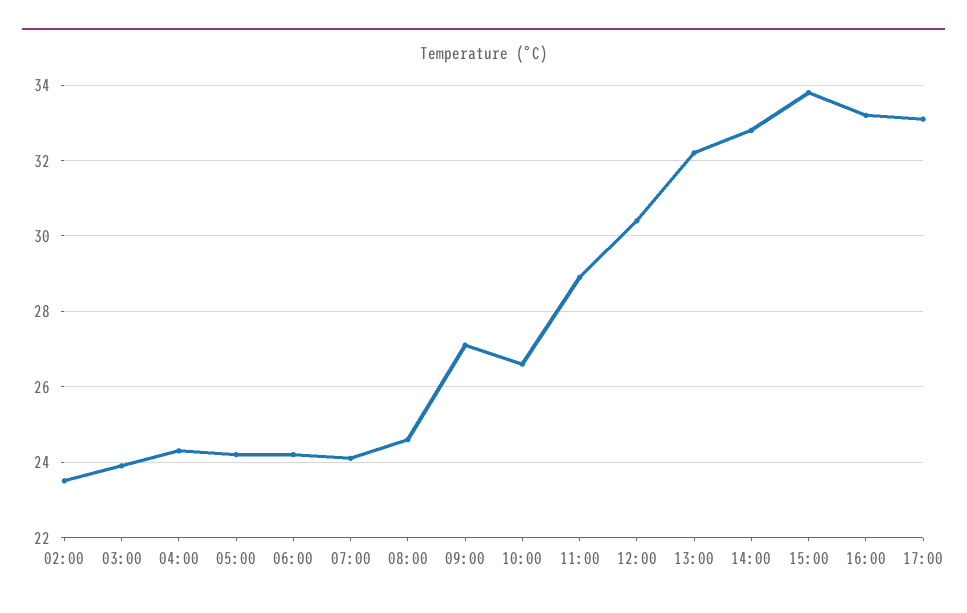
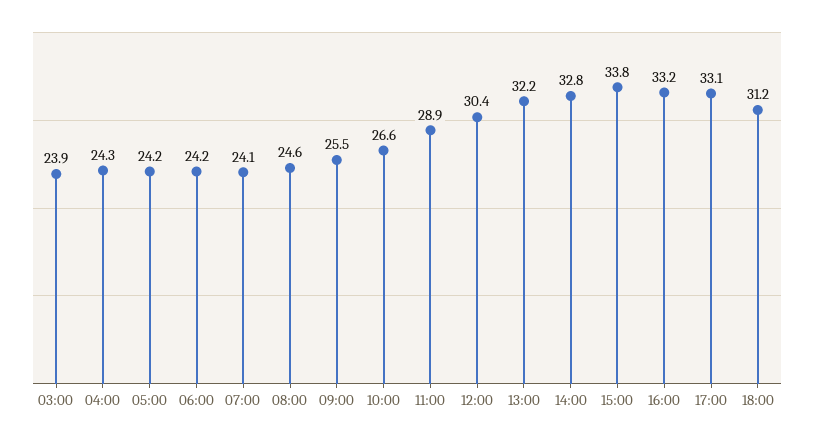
02:00: 23.5 -> none
09:00: 27 -> 25.5
18:00: none -> 31.2

